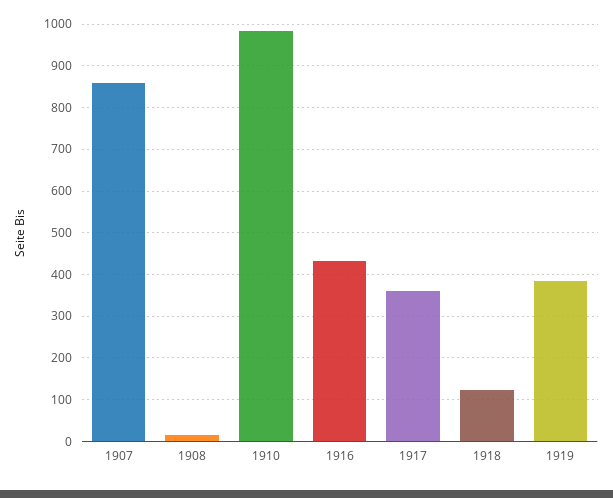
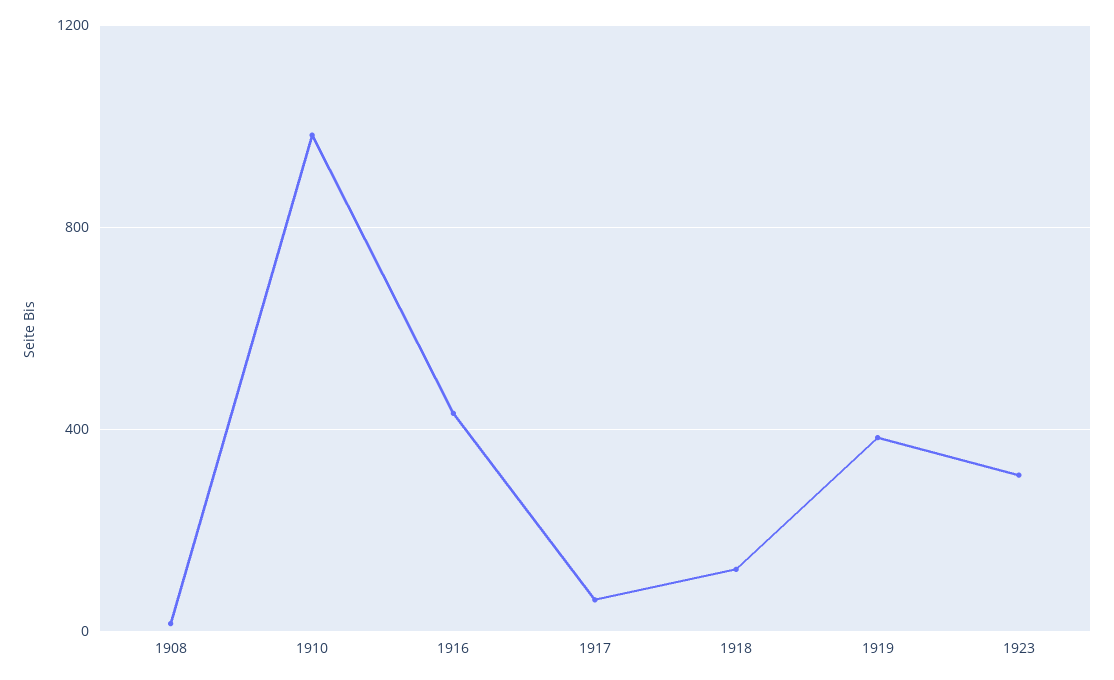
1907: 860 -> none
1917: 360 -> 50
1923: none -> 300

